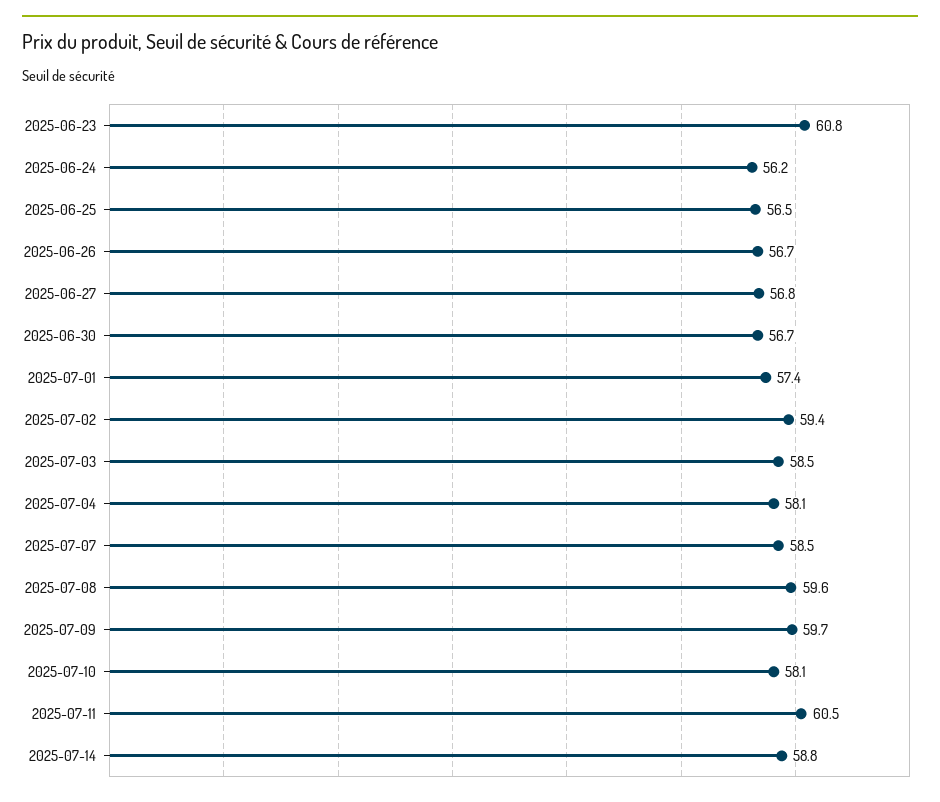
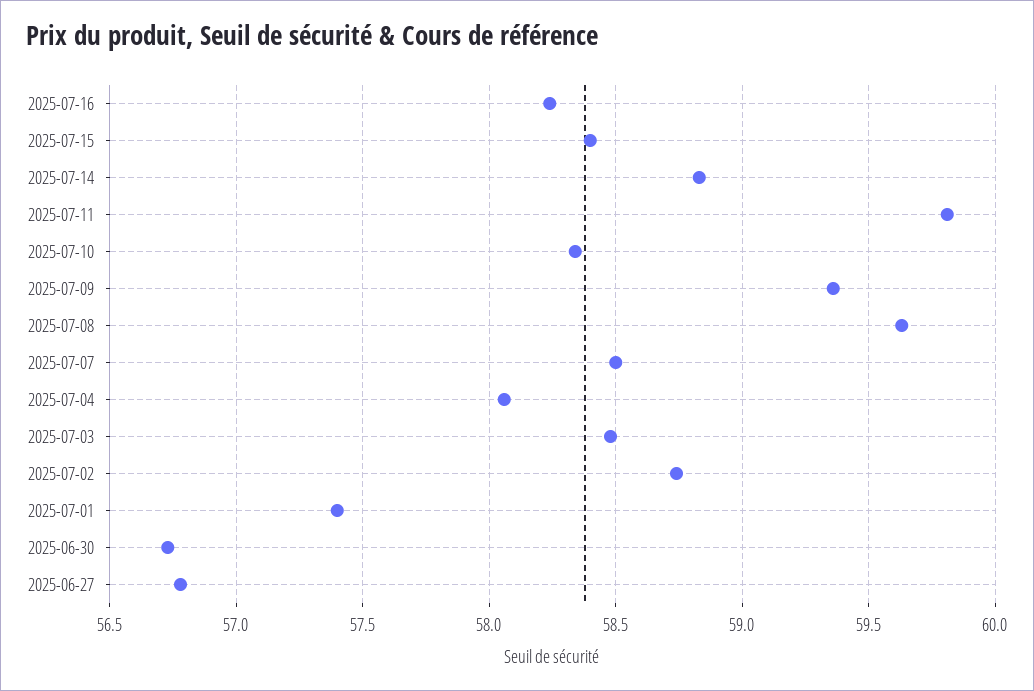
2025-06-23: 60.8 -> none
2025-06-24: 56.2 -> none
2025-06-25: 56.5 -> none
2025-06-26: 56.7 -> none
2025-07-02: 59.4 -> 58.75
2025-07-09: 59.7 -> 59.35
2025-07-10: 58.1 -> 58.35
2025-07-11: 60.5 -> 59.8
2025-07-16: none -> 58.25
2025-07-15: none -> 58.4

